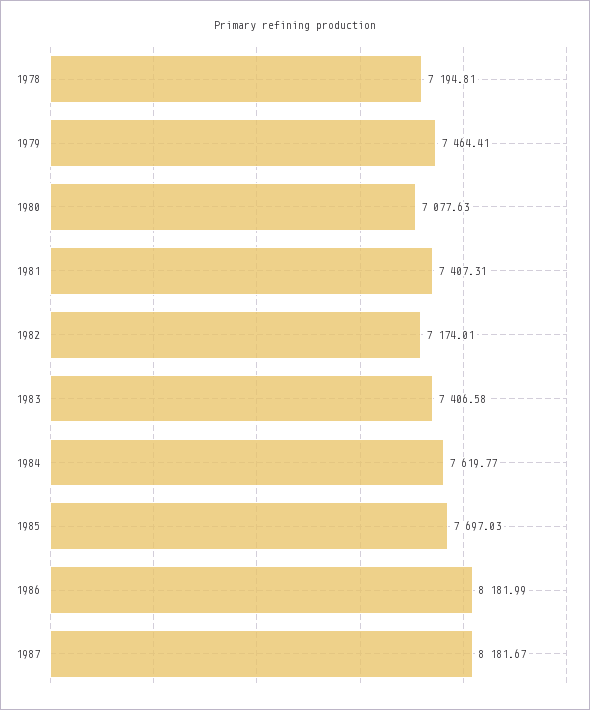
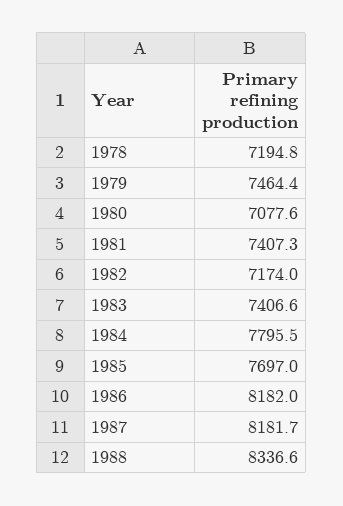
1984: 7619.77 -> 7795.5
1988: none -> 8336.6

